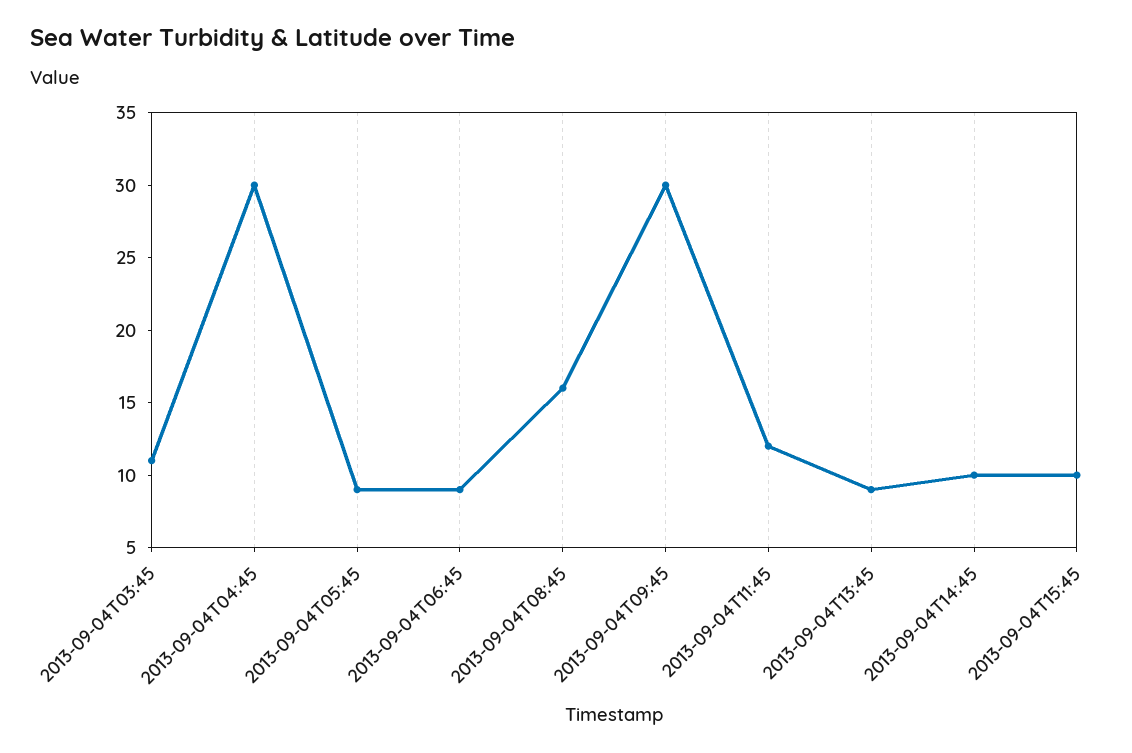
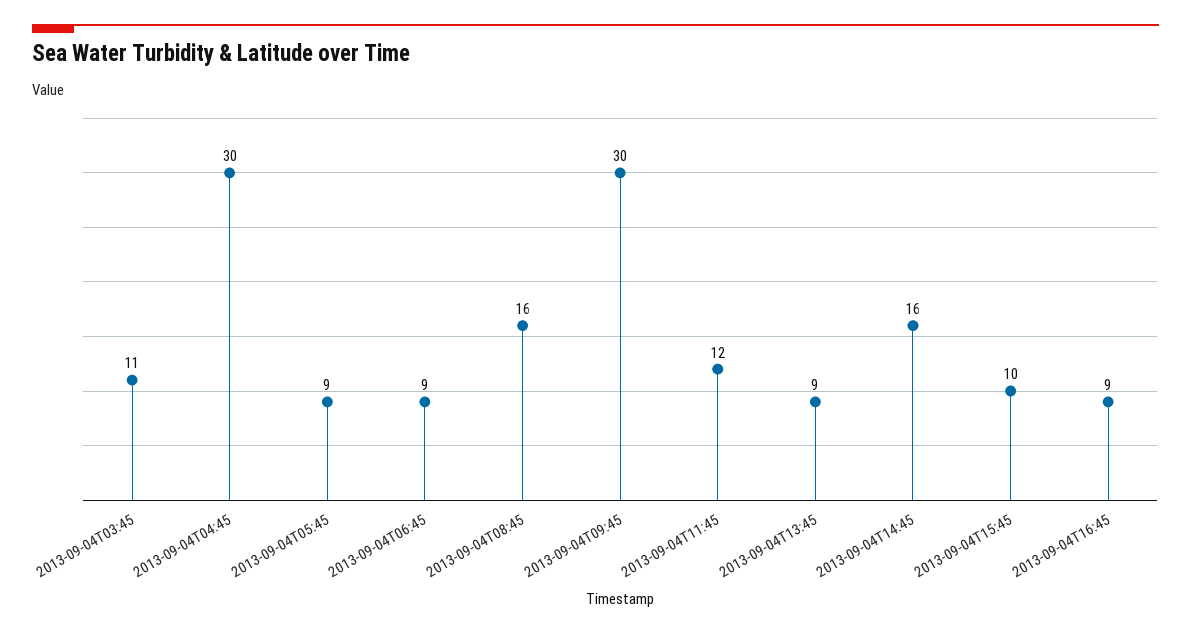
2013-09-04T14:45: 10 -> 16
2013-09-04T16:45: none -> 9

